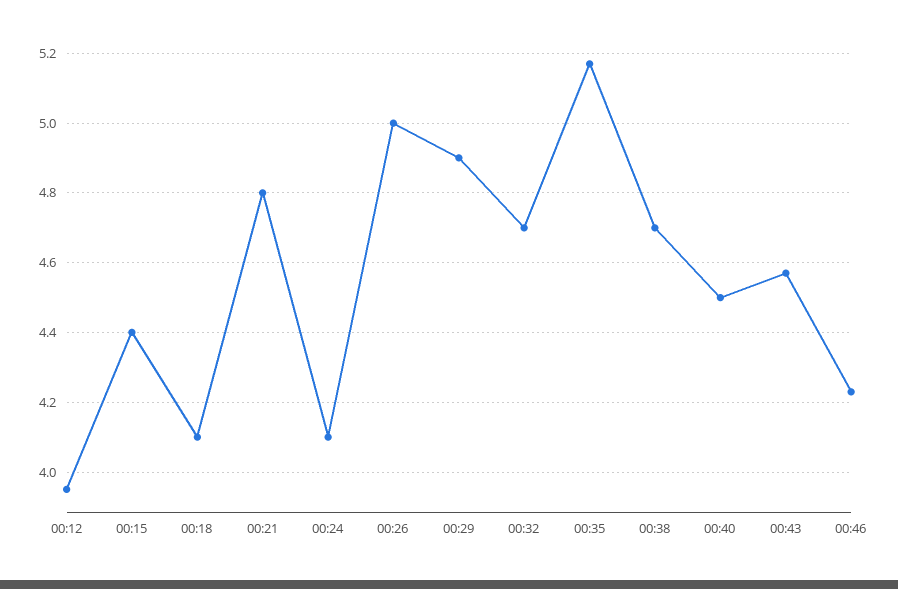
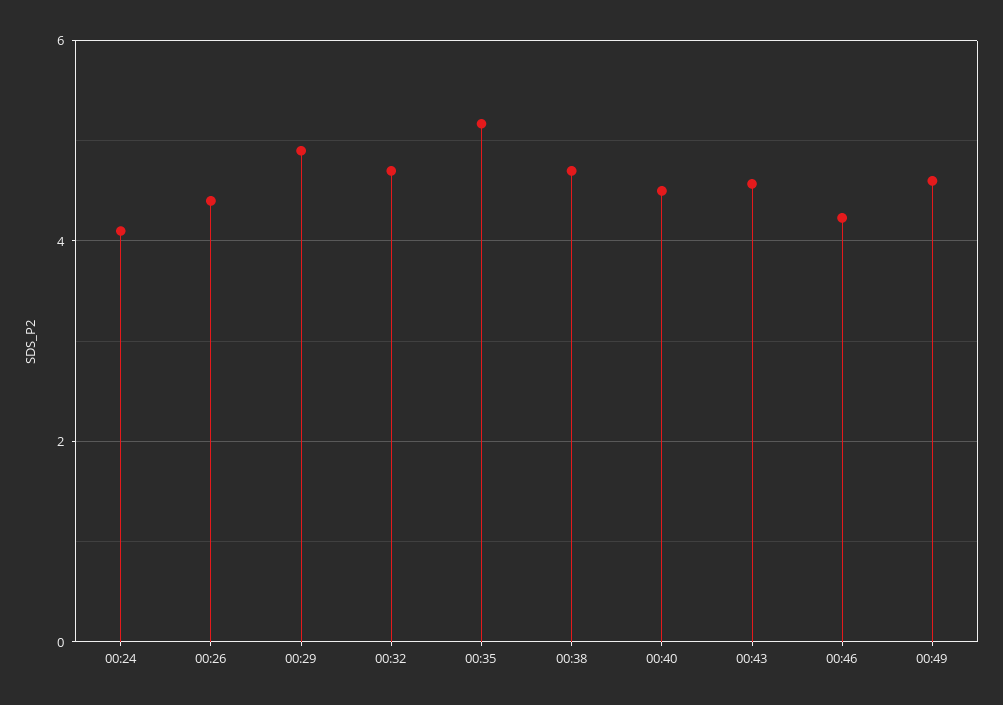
00:12: 3.95 -> none
00:15: 4.4 -> none
00:18: 4.1 -> none
00:21: 4.8 -> none
00:26: 5 -> 4.4
00:49: none -> 4.6

